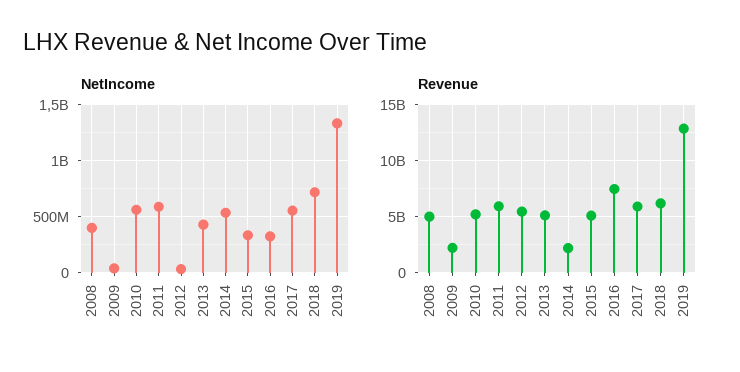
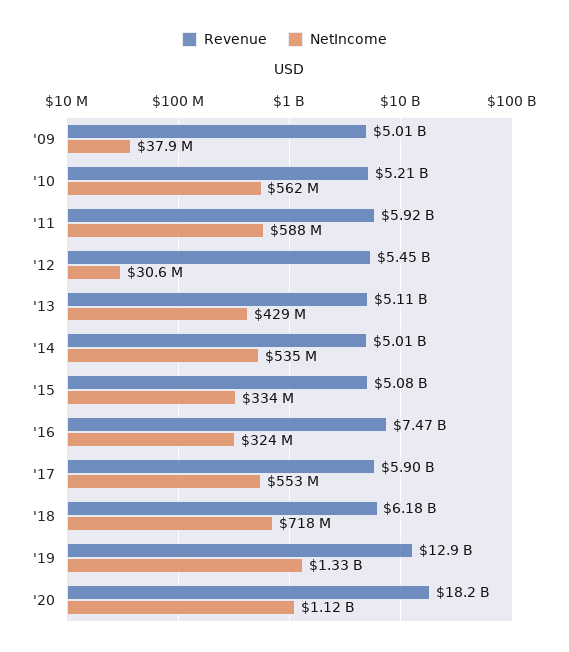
NetIncome, 2008: 400000000 -> none
Revenue, 2008: 5000000000 -> none
Revenue, 2009: 2000000000 -> 5010000000
Revenue, 2014: 2000000000 -> 5010000000
Revenue, '20: none -> 18200000000
NetIncome, '20: none -> 1120000000

